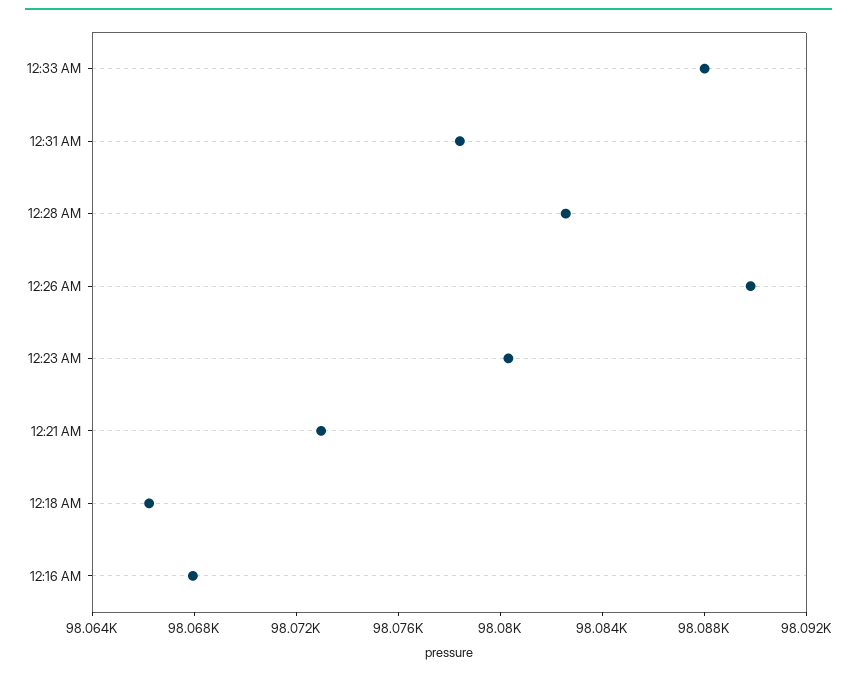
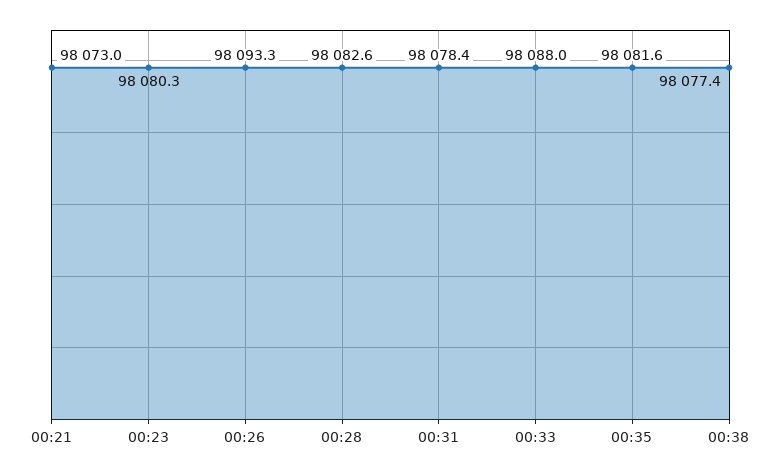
12:26 AM: 98090 -> 98093.3
12:18 AM: 98066 -> none
12:16 AM: 98068 -> none
00:35: none -> 98081.6
00:38: none -> 98077.4

